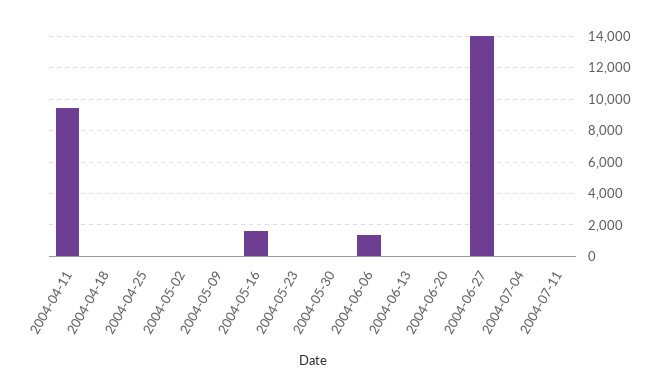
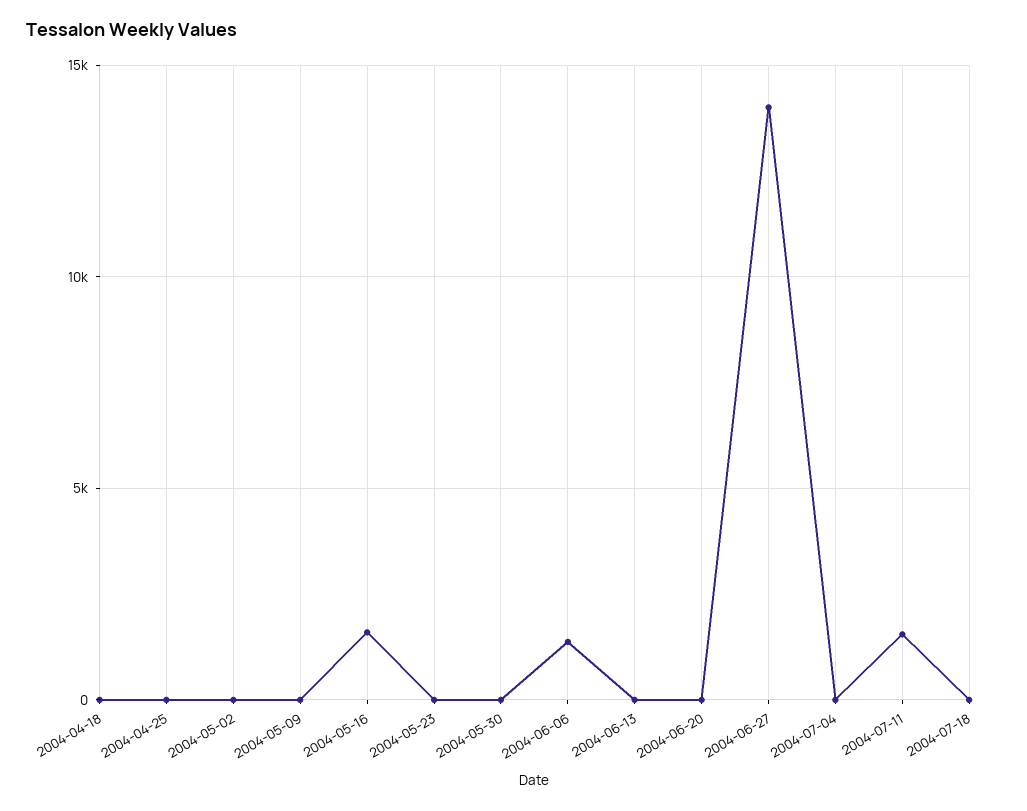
2004-04-11: 9500 -> none
2004-07-11: 0 -> 1500
2004-07-18: none -> 0

